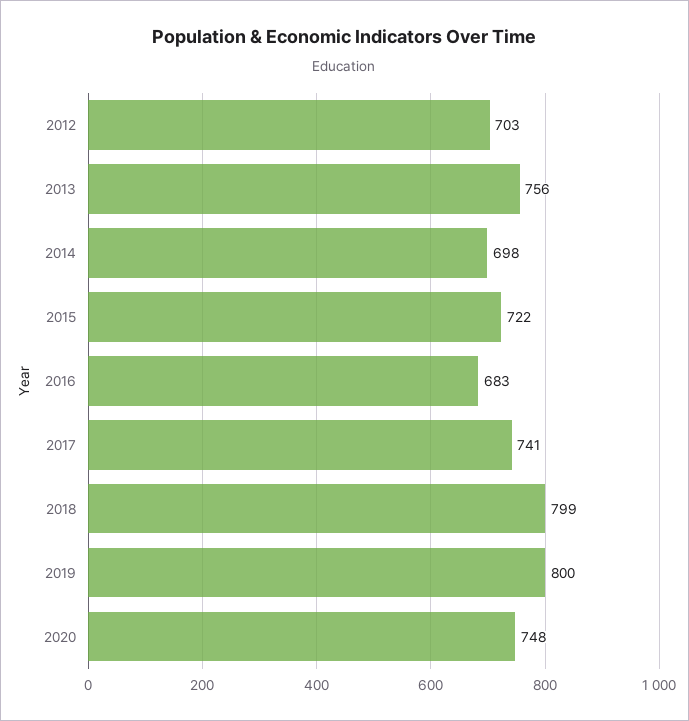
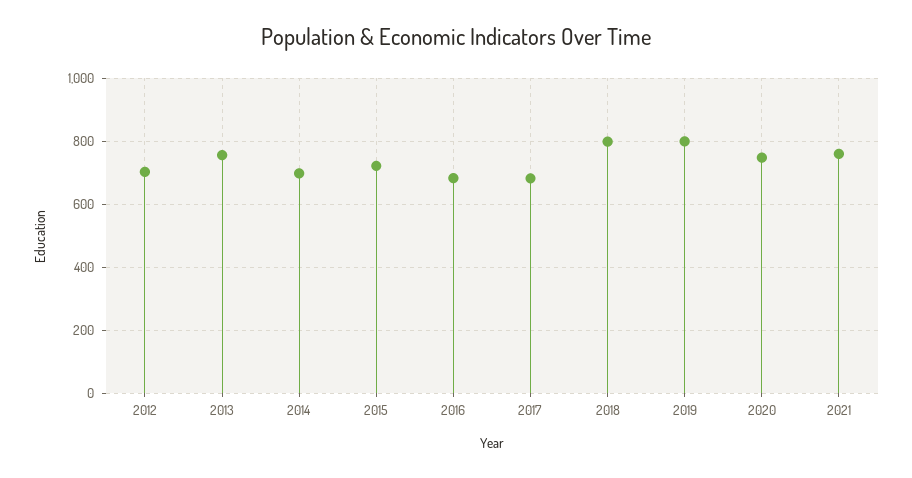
2017: 741 -> 680
2021: none -> 760

